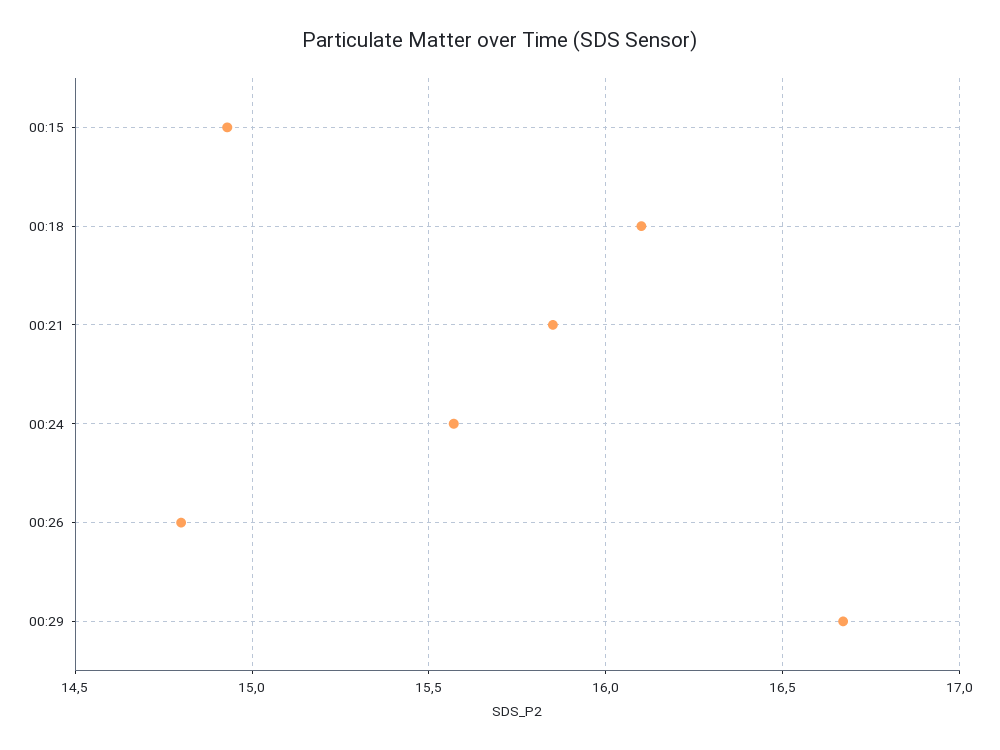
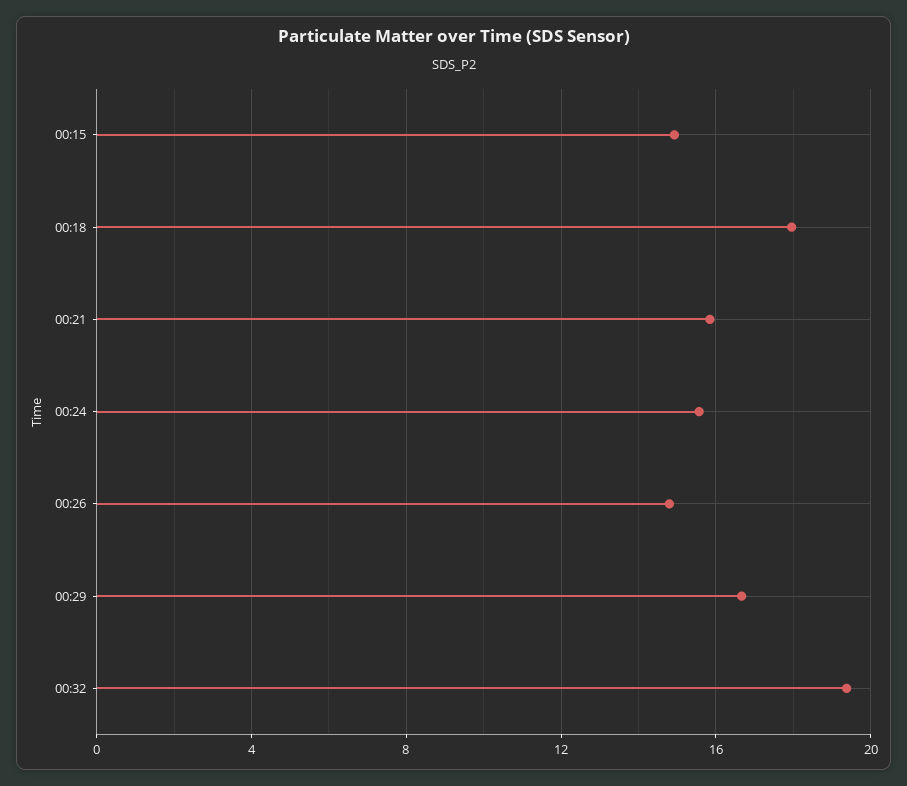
00:18: 16.1 -> 18
00:32: none -> 19.5

